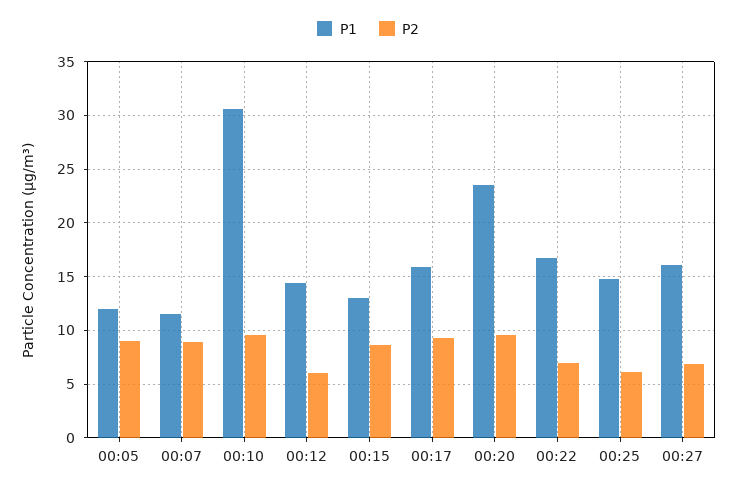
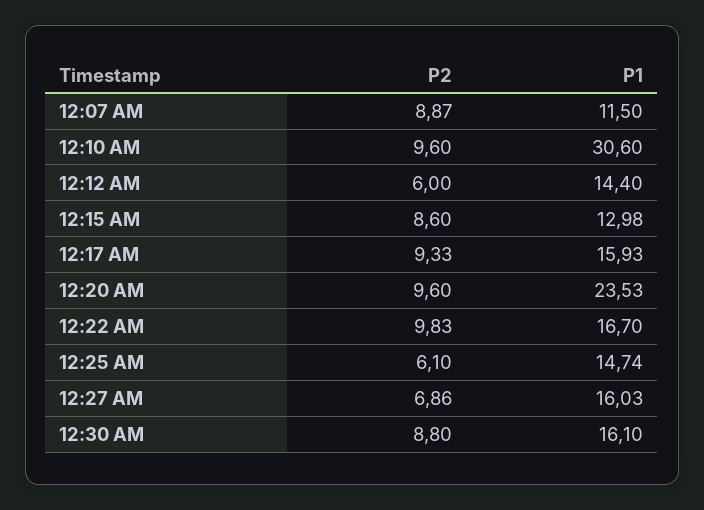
P1, 00:05: 12 -> none
P2, 00:05: 9 -> none
P2, 00:22: 7 -> 9.83
P2, 12:30 AM: none -> 8.8
P1, 12:30 AM: none -> 16.1

